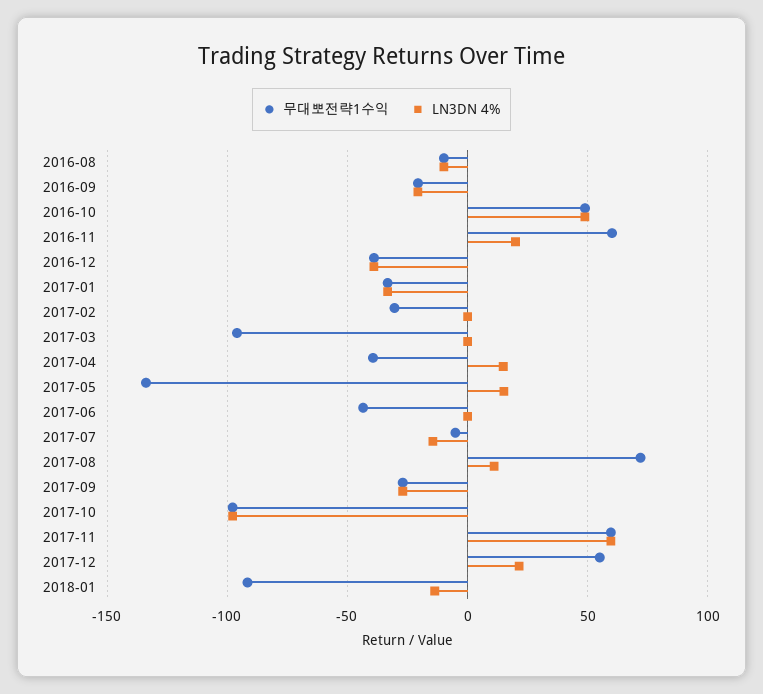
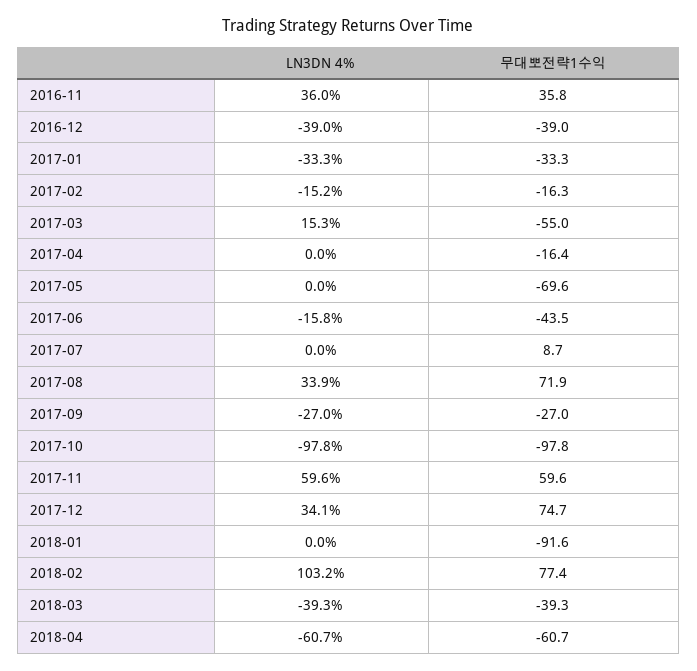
무대뽀전략1수익, 2016-08: -10 -> none
LN3DN 4%, 2016-08: -10 -> none
무대뽀전략1수익, 2016-09: -20 -> none
LN3DN 4%, 2016-09: -20 -> none
무대뽀전략1수익, 2016-10: 50 -> none
LN3DN 4%, 2016-10: 50 -> none
무대뽀전략1수익, 2016-11: 60 -> 35.8
LN3DN 4%, 2016-11: 20 -> 36
무대뽀전략1수익, 2017-02: -30 -> -16.3
LN3DN 4%, 2017-02: 0 -> -15.2
무대뽀전략1수익, 2017-03: -95 -> -55
LN3DN 4%, 2017-03: 0 -> 15.3
무대뽀전략1수익, 2017-04: -40 -> -16.4
LN3DN 4%, 2017-04: 15 -> 0
무대뽀전략1수익, 2017-05: -135 -> -69.6
LN3DN 4%, 2017-05: 15 -> 0
LN3DN 4%, 2017-06: 0 -> -15.8
무대뽀전략1수익, 2017-07: -5 -> 8.7
LN3DN 4%, 2017-07: -15 -> 0
LN3DN 4%, 2017-08: 10 -> 33.9
무대뽀전략1수익, 2017-12: 55 -> 74.7
LN3DN 4%, 2017-12: 20 -> 34.1
LN3DN 4%, 2018-01: -15 -> 0
LN3DN 4%, 2018-02: none -> 103.2
무대뽀전략1수익, 2018-02: none -> 77.4
LN3DN 4%, 2018-03: none -> -39.3
무대뽀전략1수익, 2018-03: none -> -39.3
LN3DN 4%, 2018-04: none -> -60.7
무대뽀전략1수익, 2018-04: none -> -60.7

